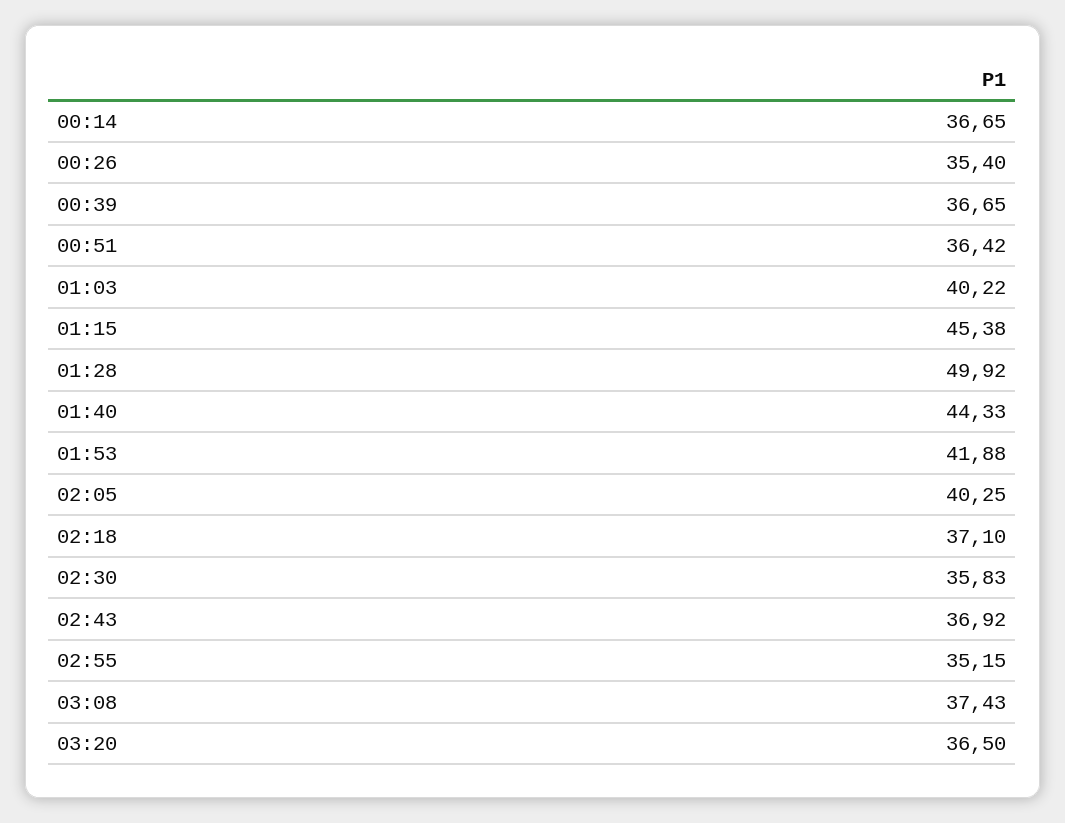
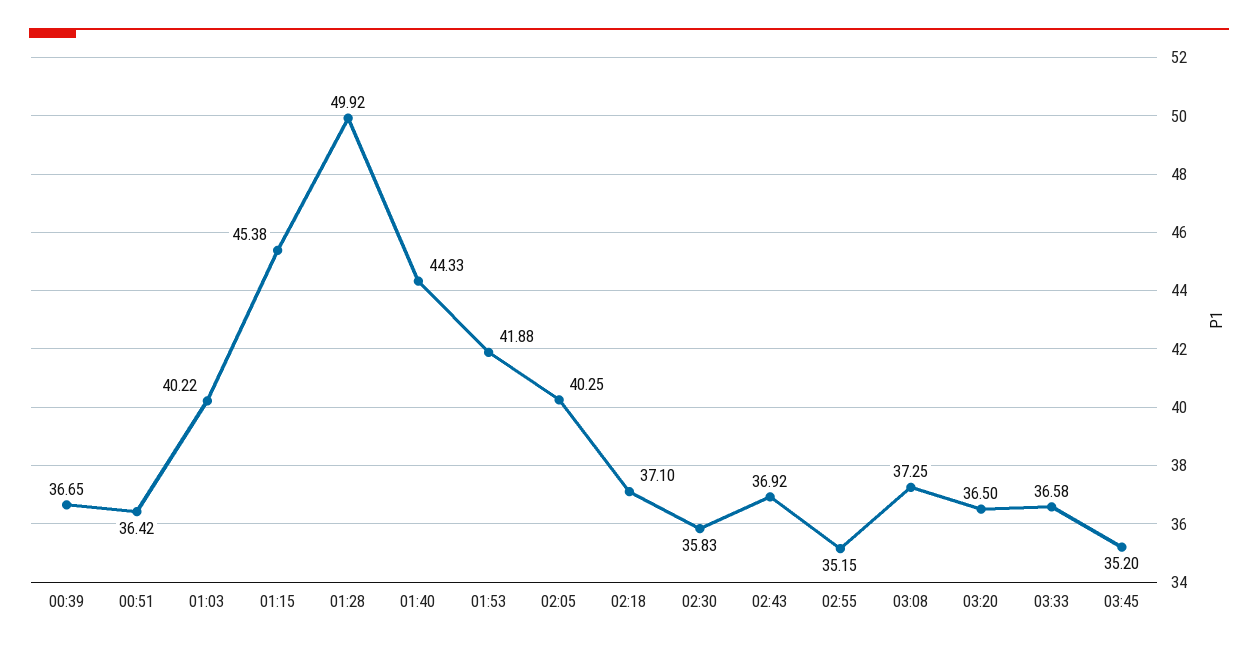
00:14: 36.65 -> none
00:26: 35.4 -> none
03:08: 37.43 -> 37.25
03:33: none -> 36.58
03:45: none -> 35.2

